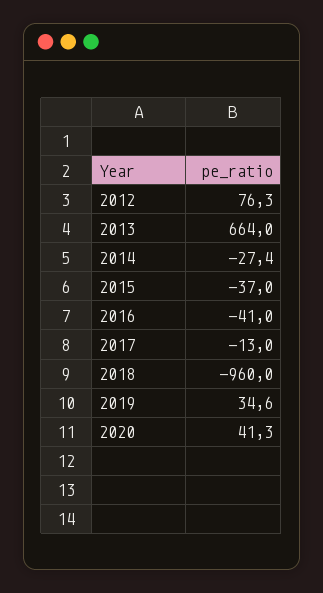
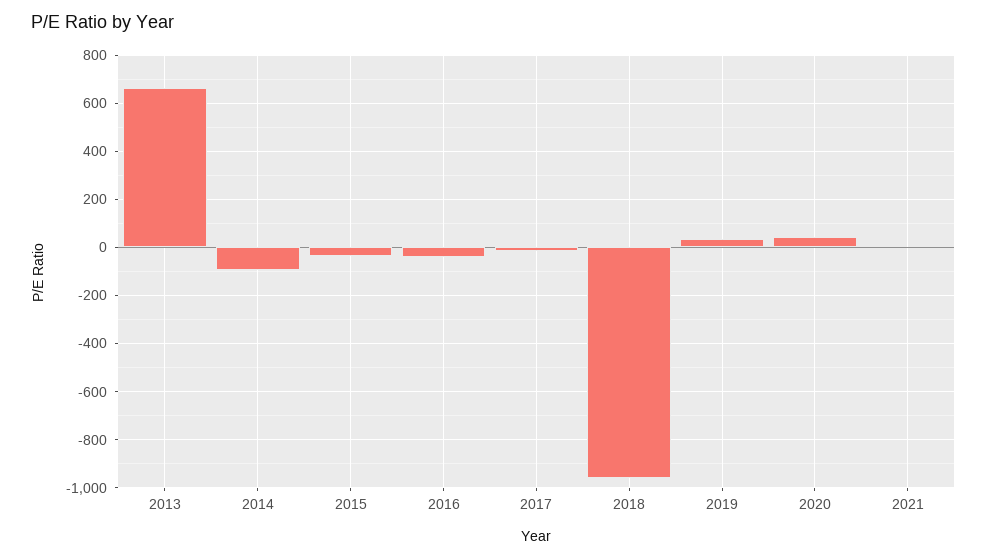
2012: 76.3 -> none
2014: -27.4 -> -100
2021: none -> 0

